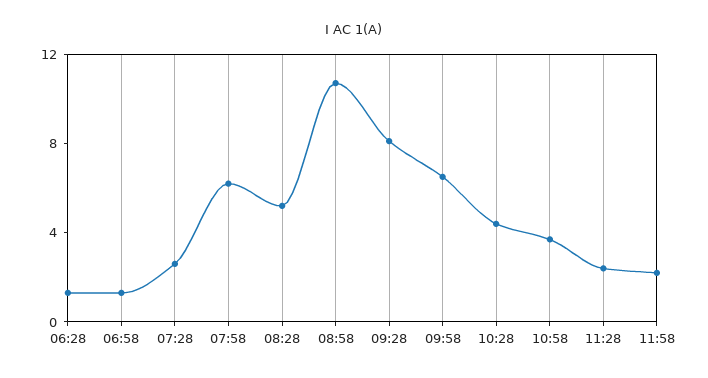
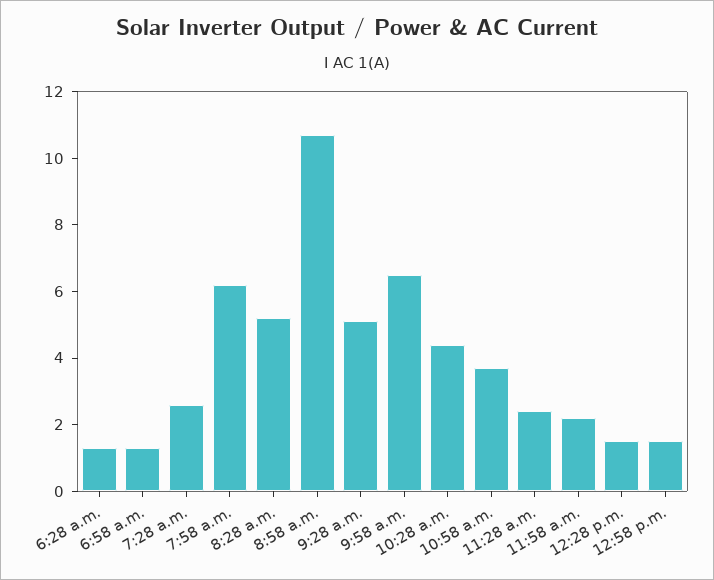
09:28: 8 -> 5
12:28 p.m.: none -> 1.5
12:58 p.m.: none -> 1.5

